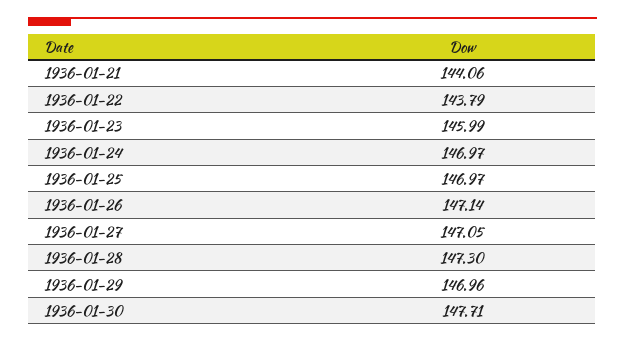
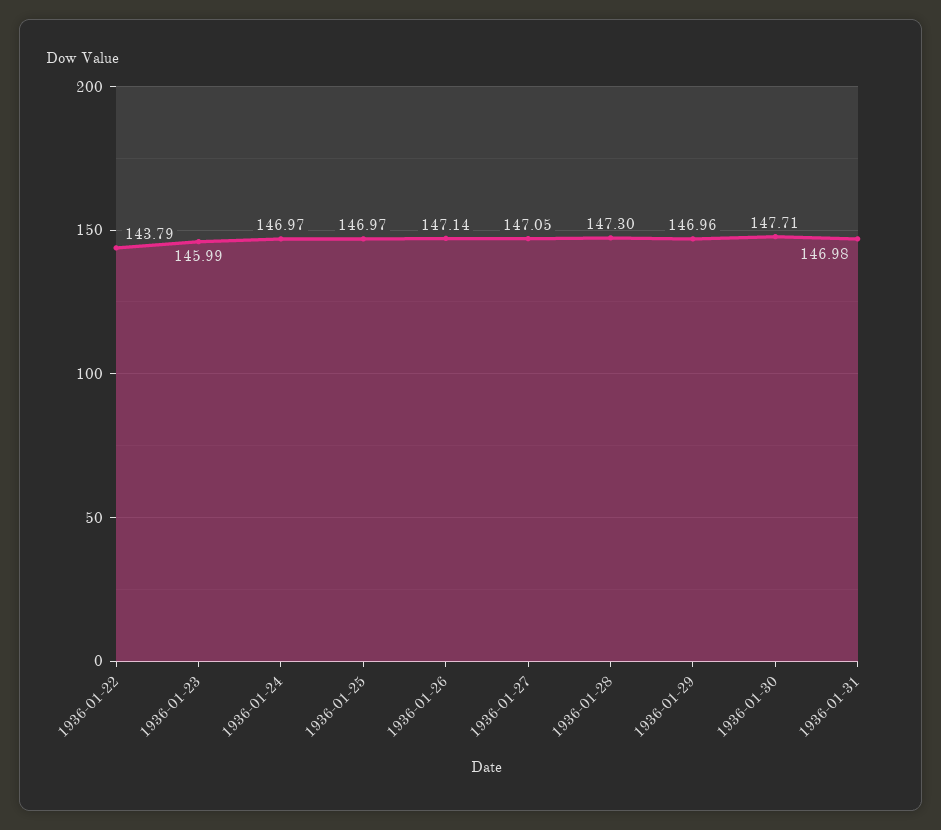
1936-01-21: 144.06 -> none
1936-01-31: none -> 146.98

